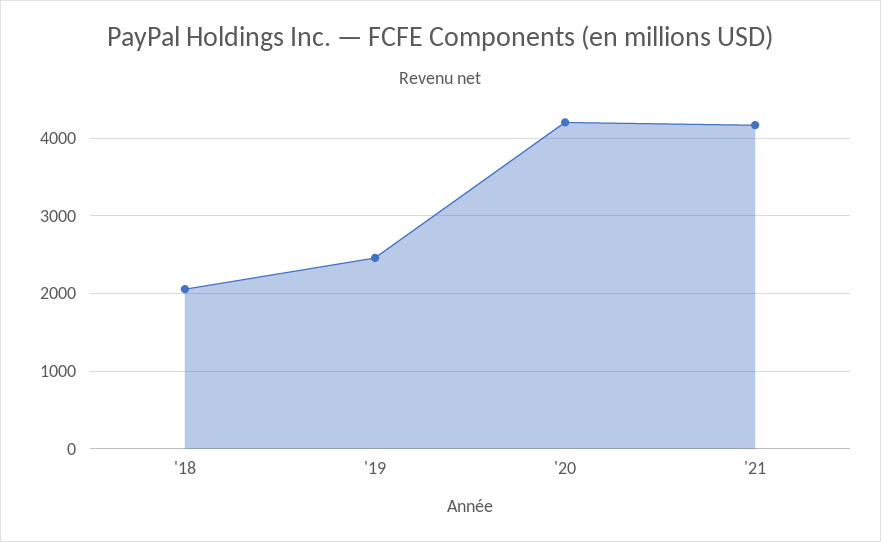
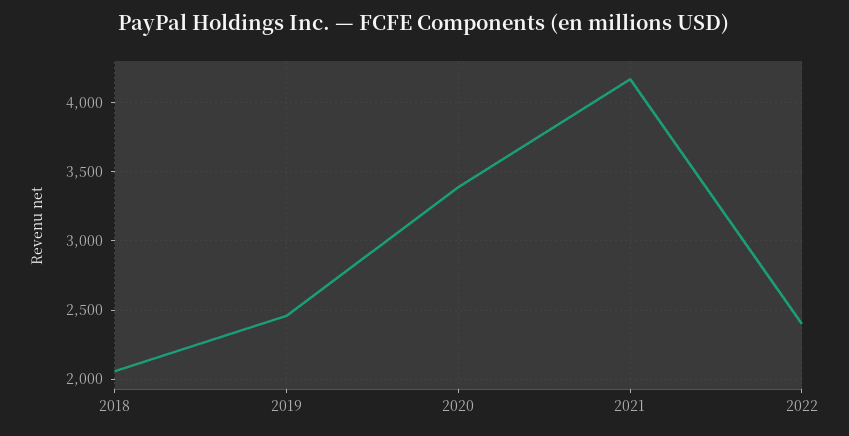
'20: 4200 -> 3400
2022: none -> 2400

